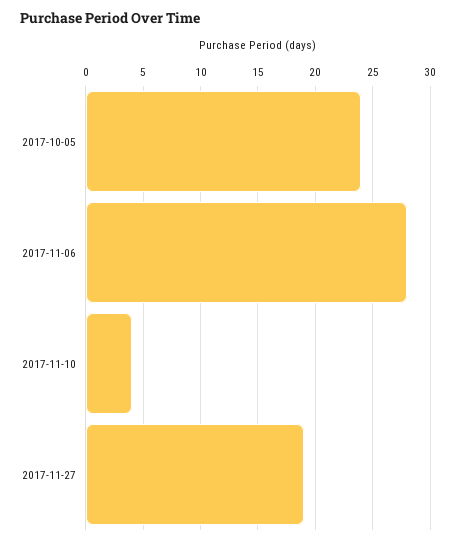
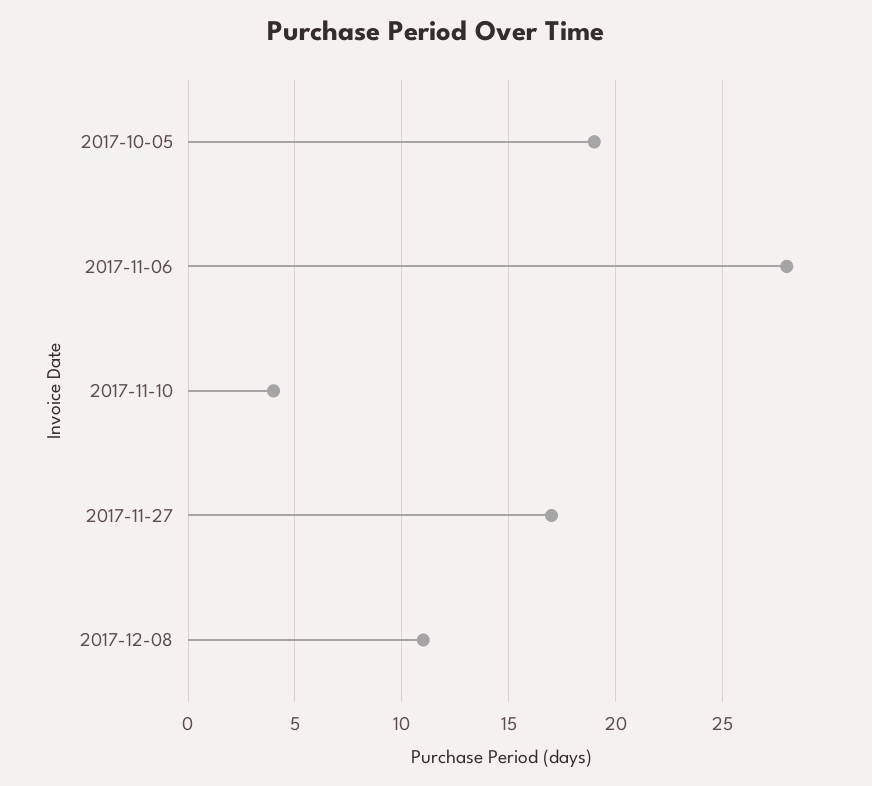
2017-10-05: 24 -> 19
2017-11-27: 19 -> 17
2017-12-08: none -> 11

